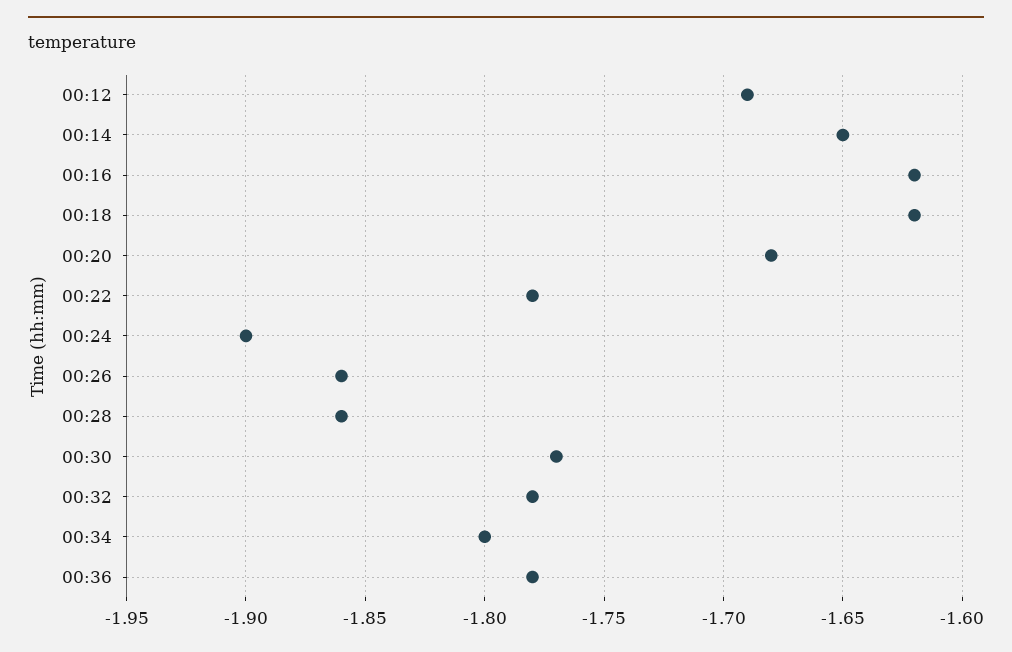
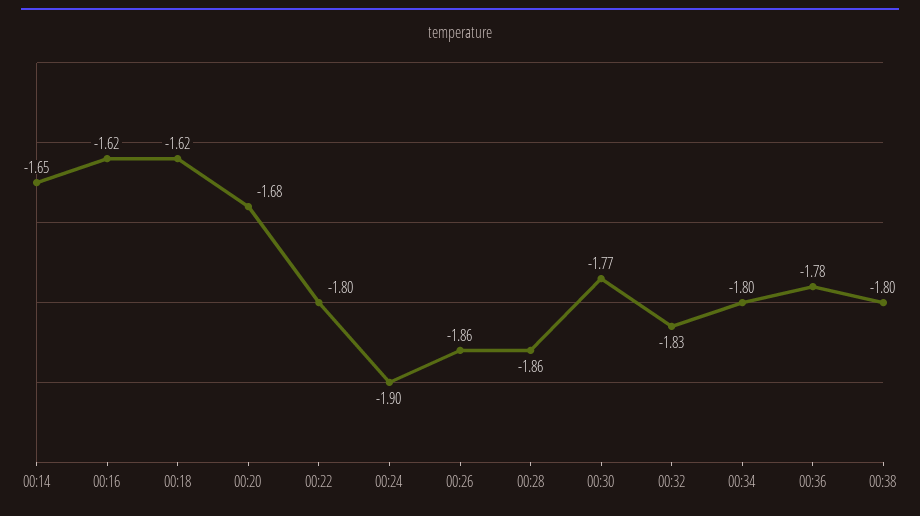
00:12: -1.69 -> none
00:22: -1.78 -> -1.8
00:32: -1.78 -> -1.83
00:38: none -> -1.8

